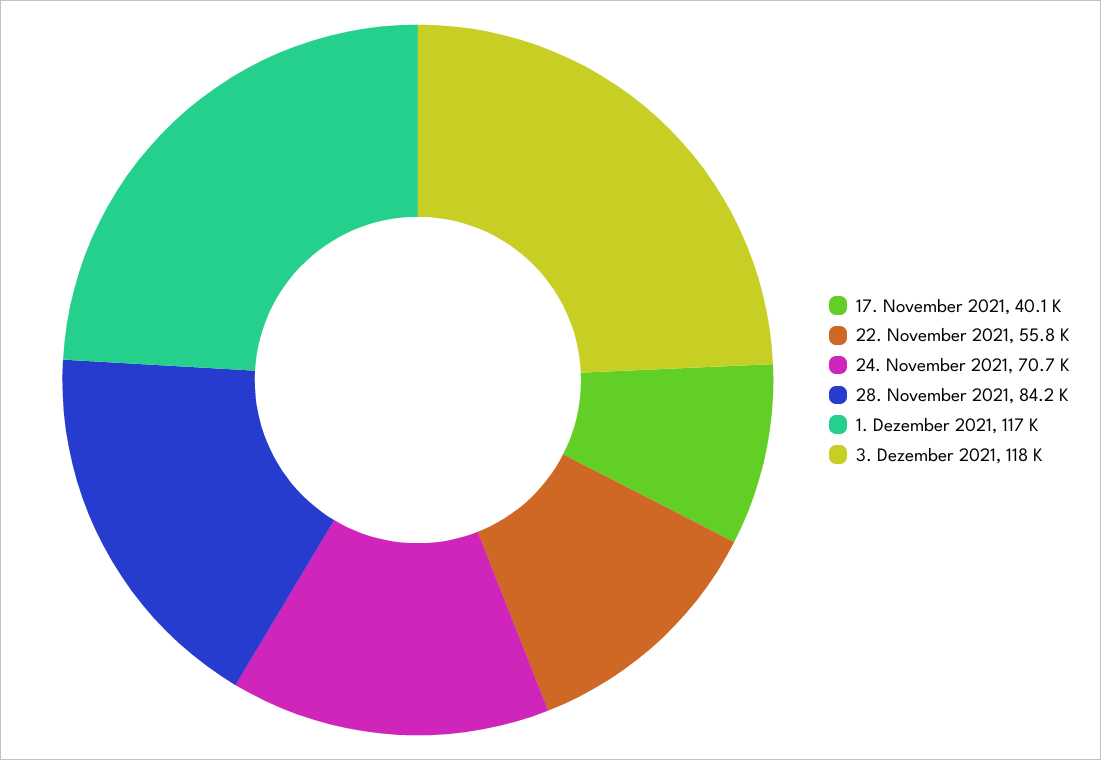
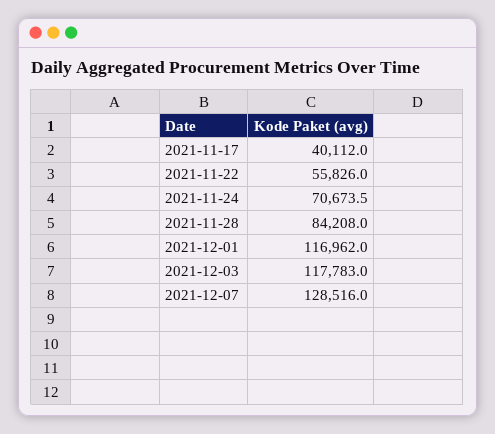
2021-12-07: none -> 128516

